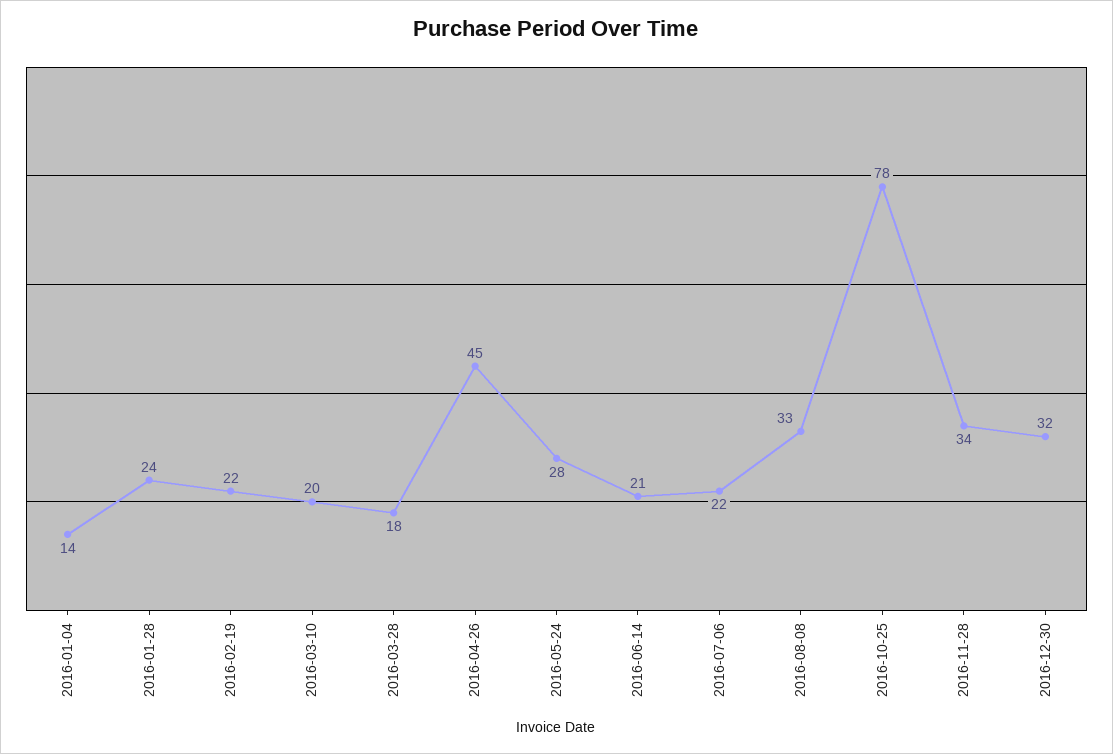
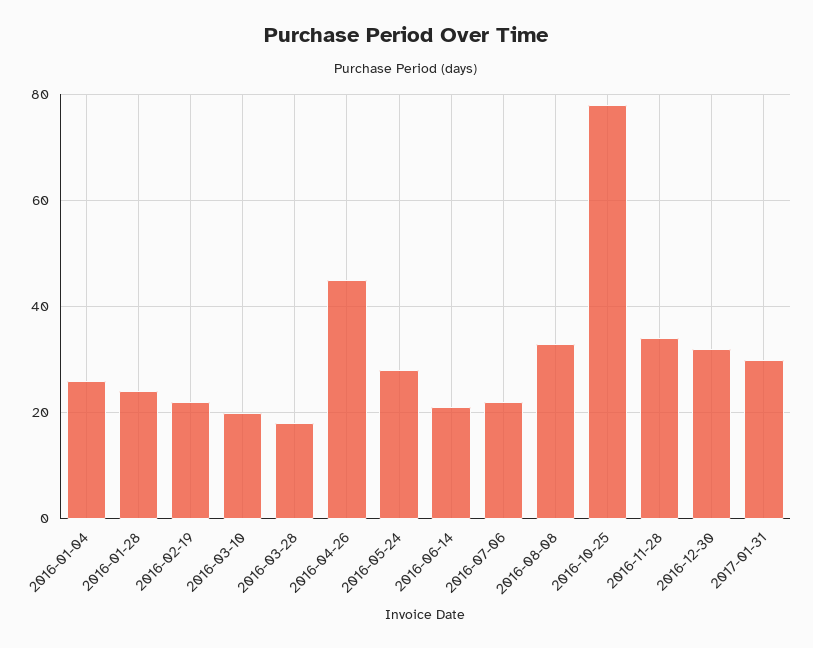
2016-01-04: 14 -> 25
2017-01-31: none -> 30

